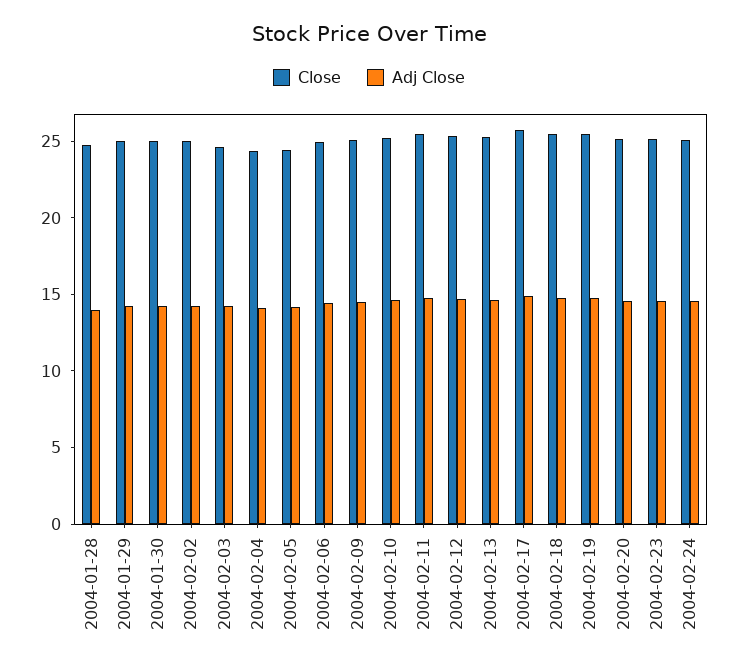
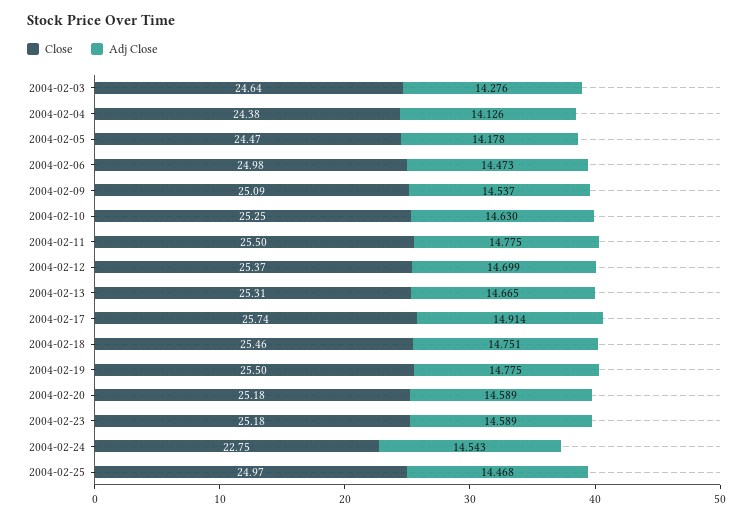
Close, 2004-01-28: 25 -> none
Adj Close, 2004-01-28: 14 -> none
Close, 2004-01-29: 25 -> none
Adj Close, 2004-01-29: 14 -> none
Close, 2004-01-30: 25 -> none
Adj Close, 2004-01-30: 14 -> none
Close, 2004-02-02: 25 -> none
Adj Close, 2004-02-02: 14 -> none
Close, 2004-02-24: 25 -> 22.75
Close, 2004-02-25: none -> 24.97
Adj Close, 2004-02-25: none -> 14.468

